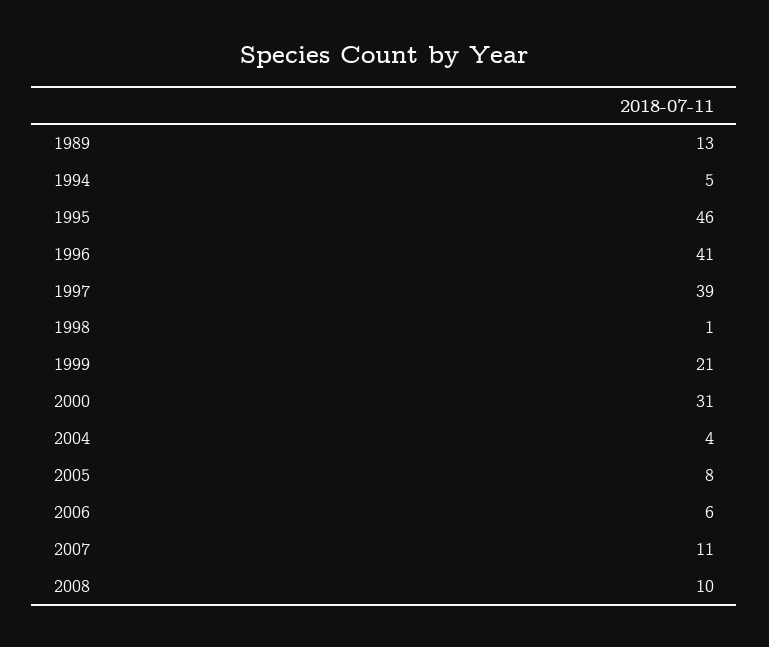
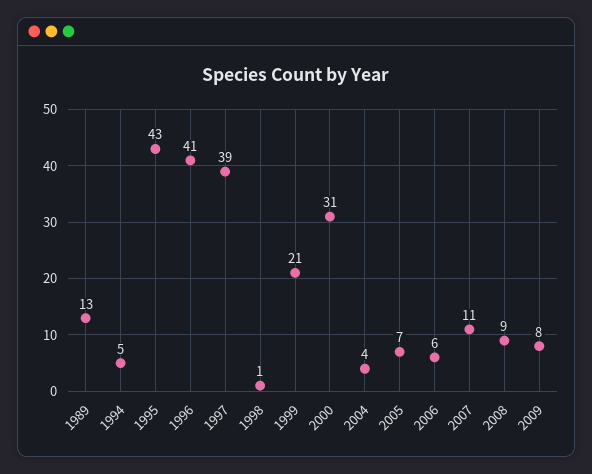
1995: 46 -> 43
2005: 8 -> 7
2008: 10 -> 9
2009: none -> 8

